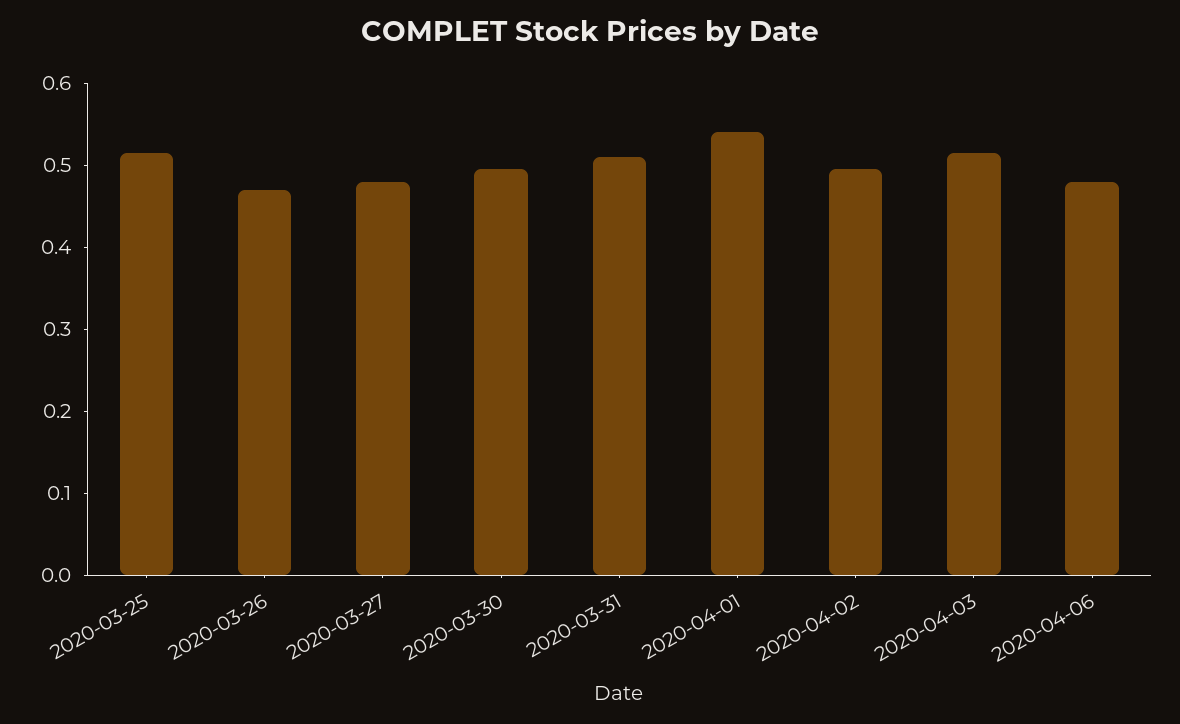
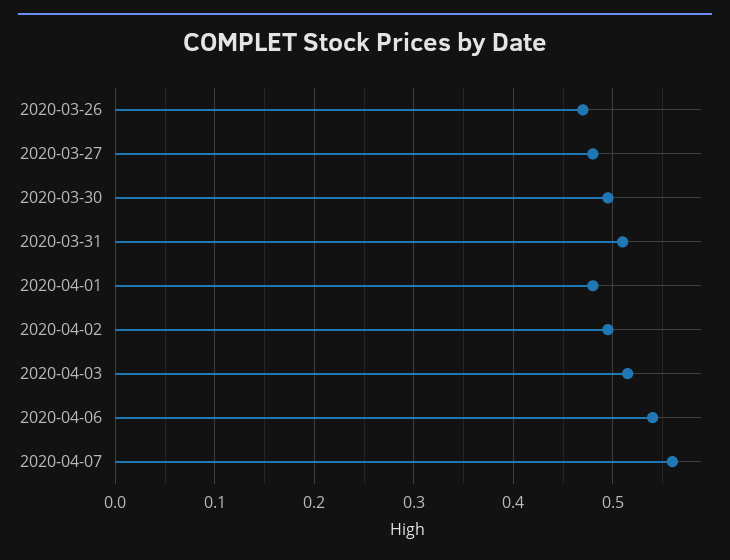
2020-03-25: 0.52 -> none
2020-04-01: 0.54 -> 0.48
2020-04-06: 0.48 -> 0.54
2020-04-07: none -> 0.56

